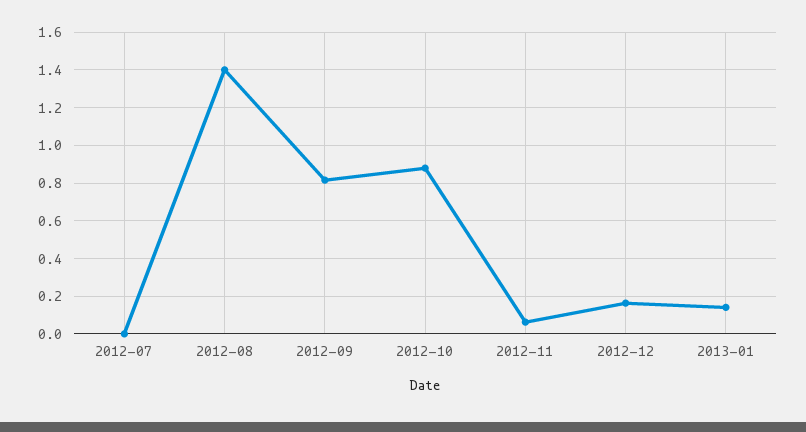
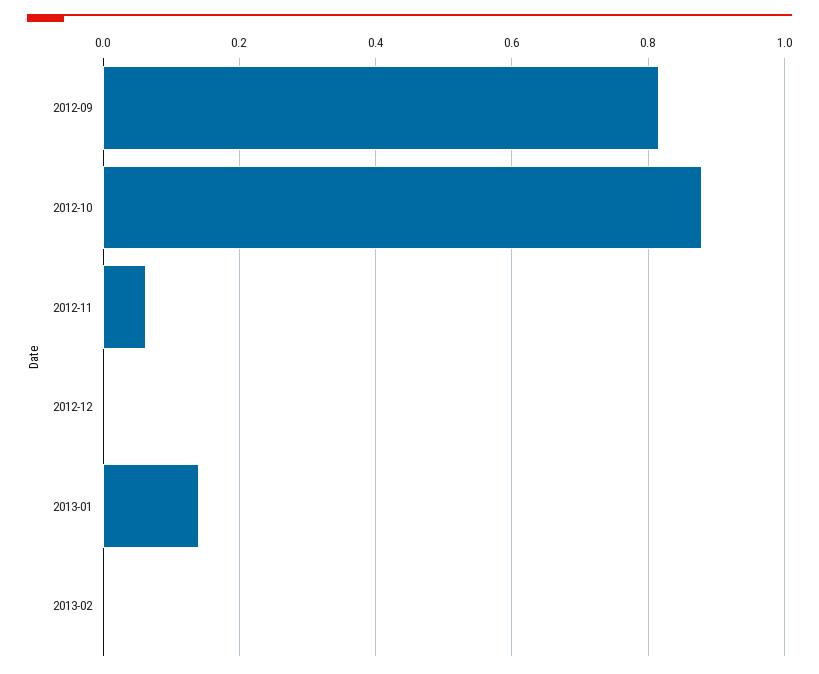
2012-07: 0 -> none
2012-08: 1.4 -> none
2012-12: 0.15 -> 0
2013-02: none -> 0

